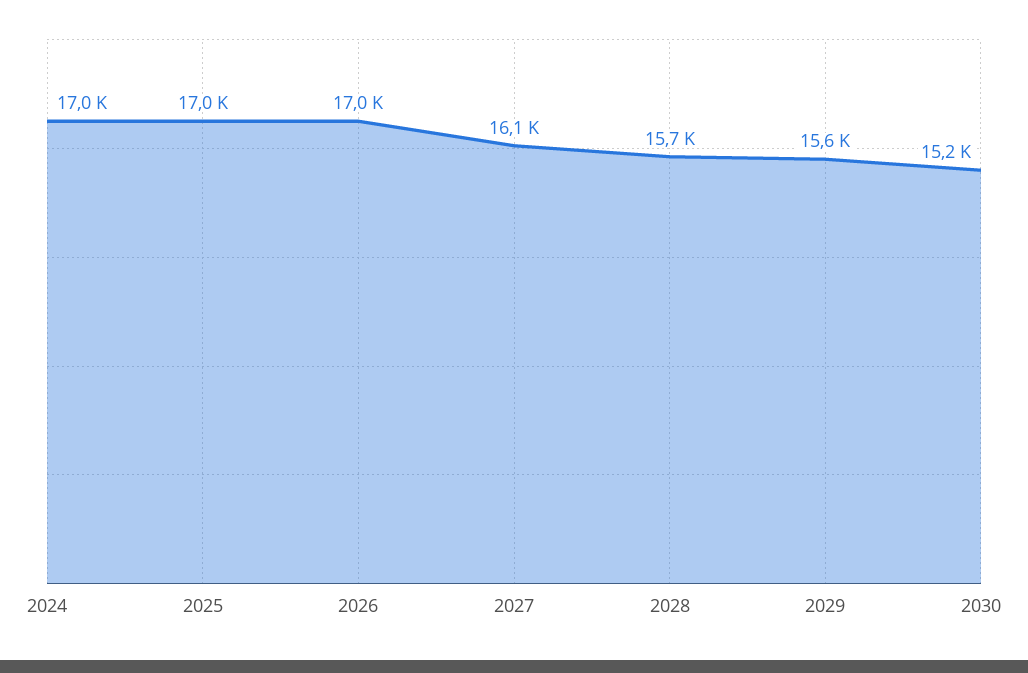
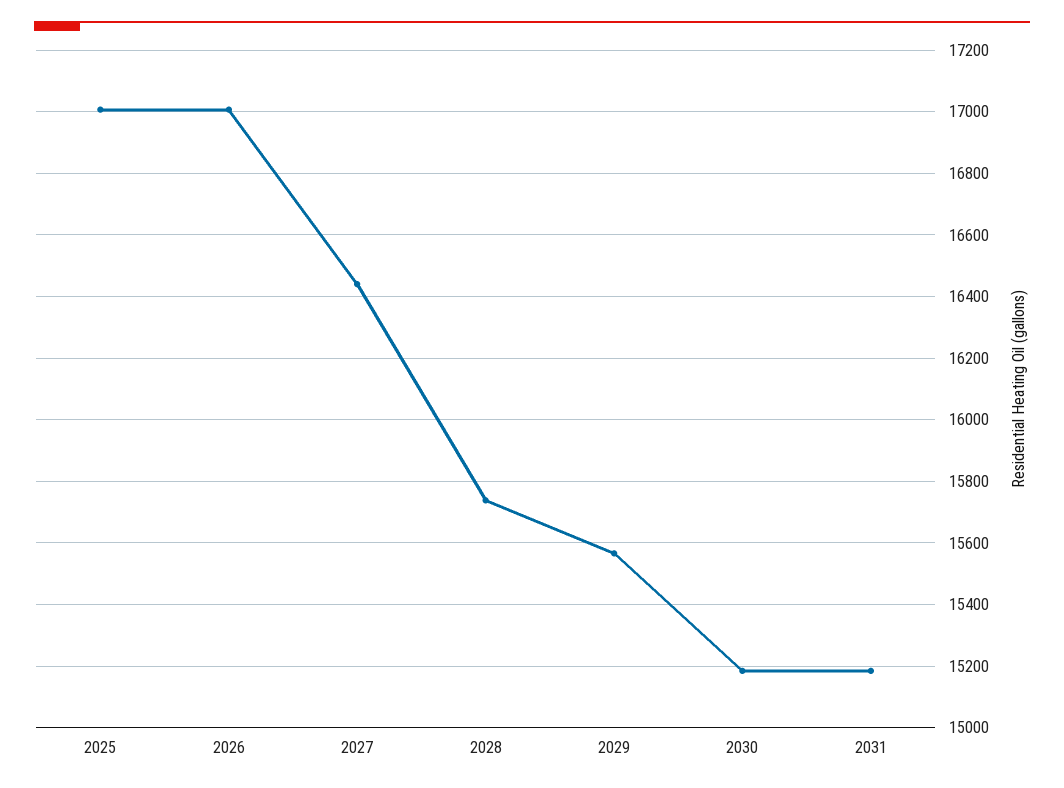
2024: 17000 -> none
2027: 16100 -> 16440
2031: none -> 15180

